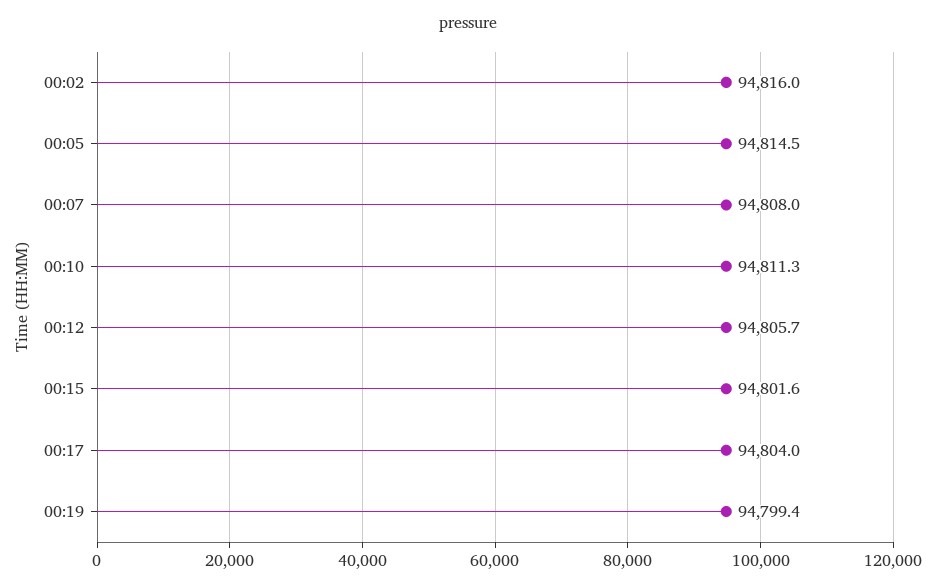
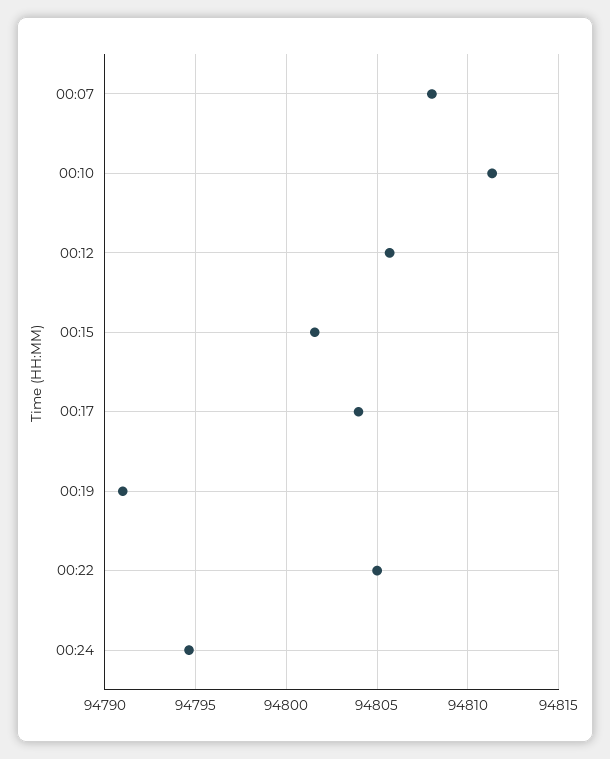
00:02: 94816 -> none
00:05: 94814.5 -> none
00:19: 94799.4 -> 94791
00:22: none -> 94805
00:24: none -> 94794.5

